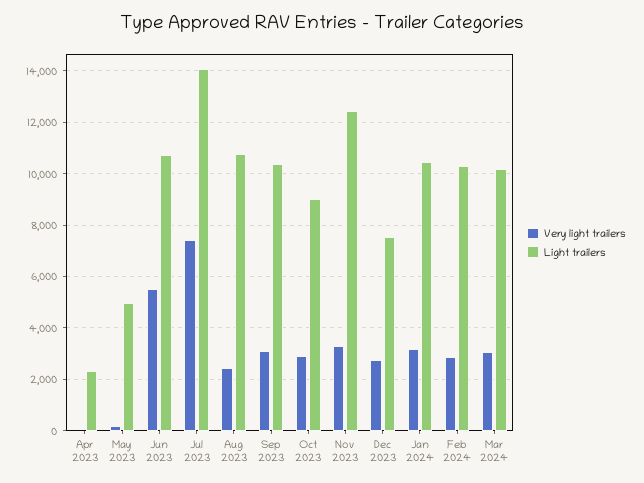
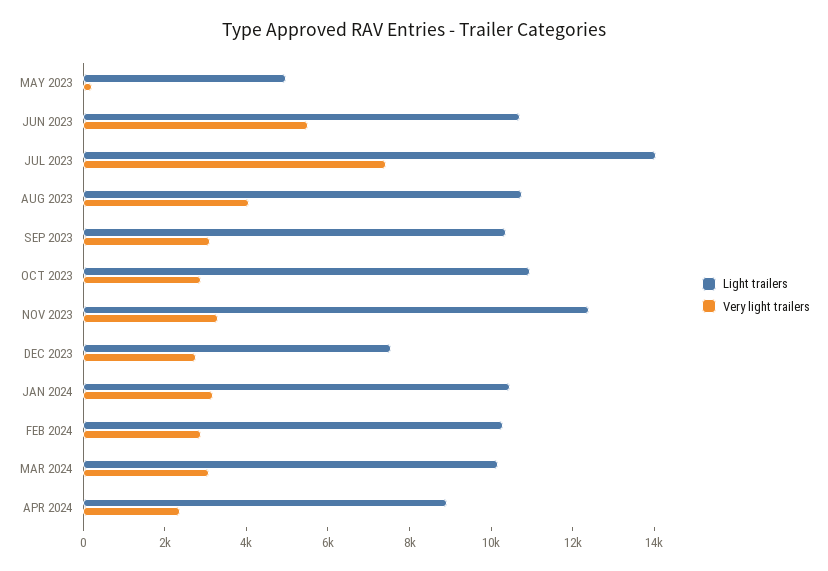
Very light trailers, Apr 2023: 0 -> none
Light trailers, Apr 2023: 2250 -> none
Very light trailers, Aug 2023: 2500 -> 4000
Light trailers, Oct 2023: 9000 -> 11000
Light trailers, APR 2024: none -> 9000
Very light trailers, APR 2024: none -> 2500

